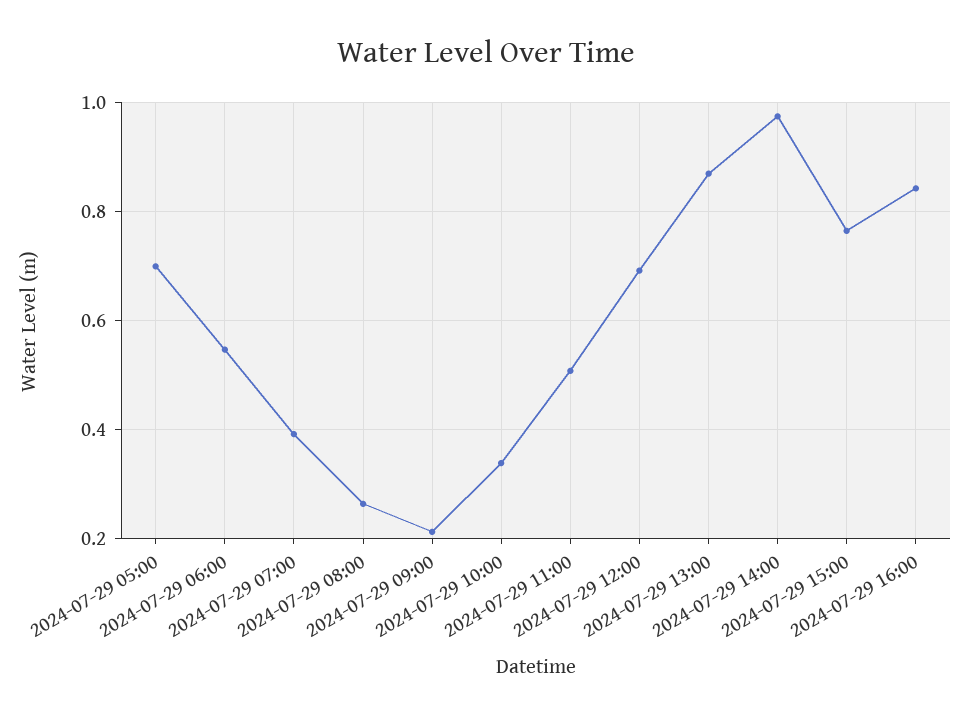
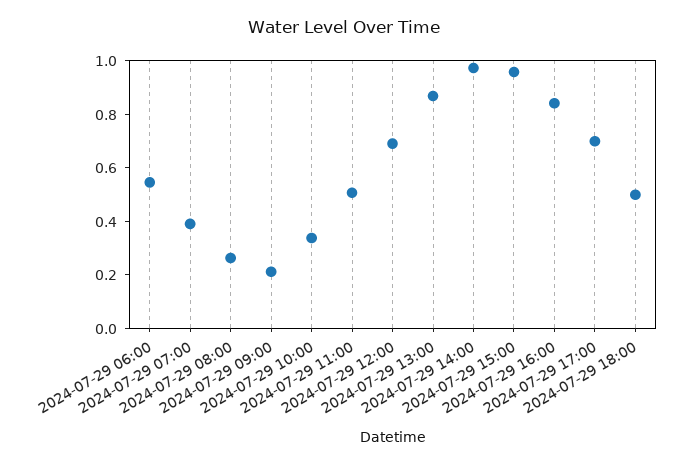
2024-07-29 05:00: 0.7 -> none
2024-07-29 15:00: 0.76 -> 0.95
2024-07-29 17:00: none -> 0.7
2024-07-29 18:00: none -> 0.5

